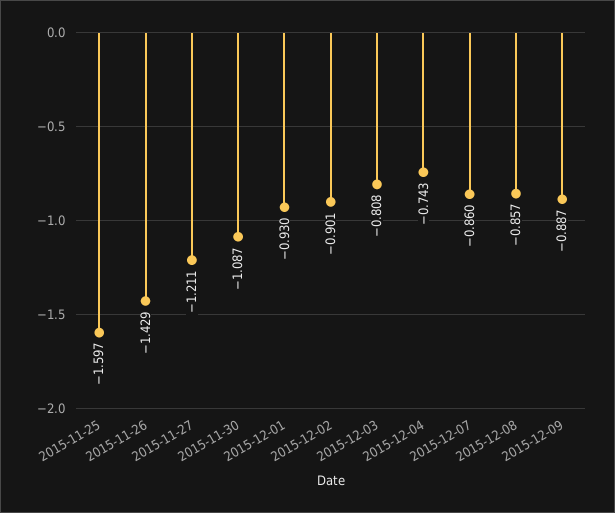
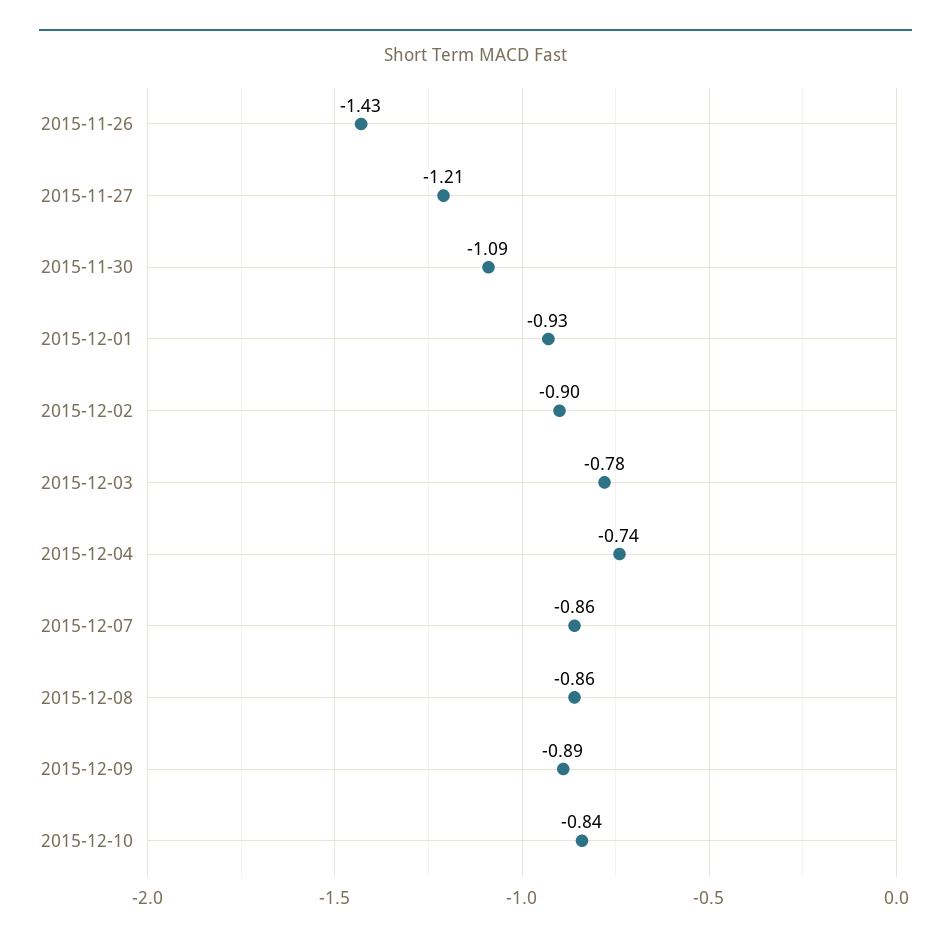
2015-11-25: -1.597 -> none
2015-12-03: -0.808 -> -0.78
2015-12-10: none -> -0.84

